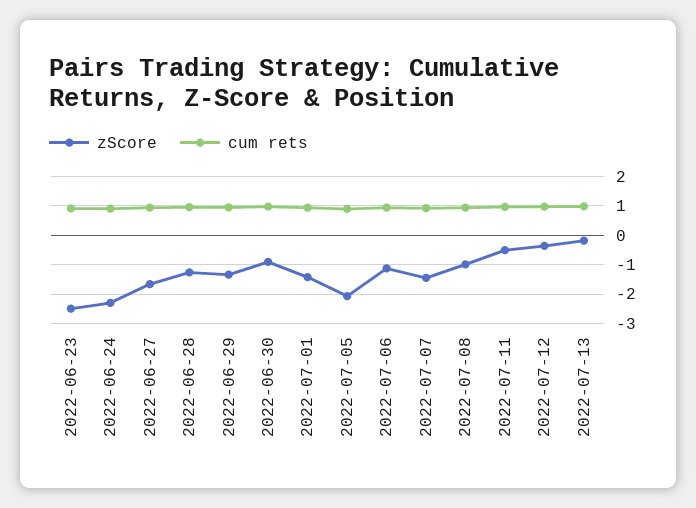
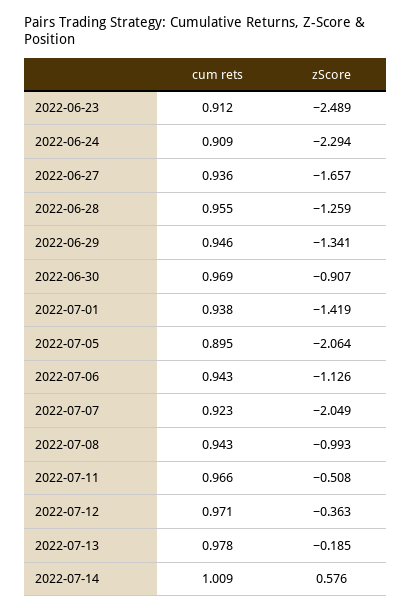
zScore, 2022-07-07: -1.5 -> -2.049
cum rets, 2022-07-14: none -> 1.009
zScore, 2022-07-14: none -> 0.576

